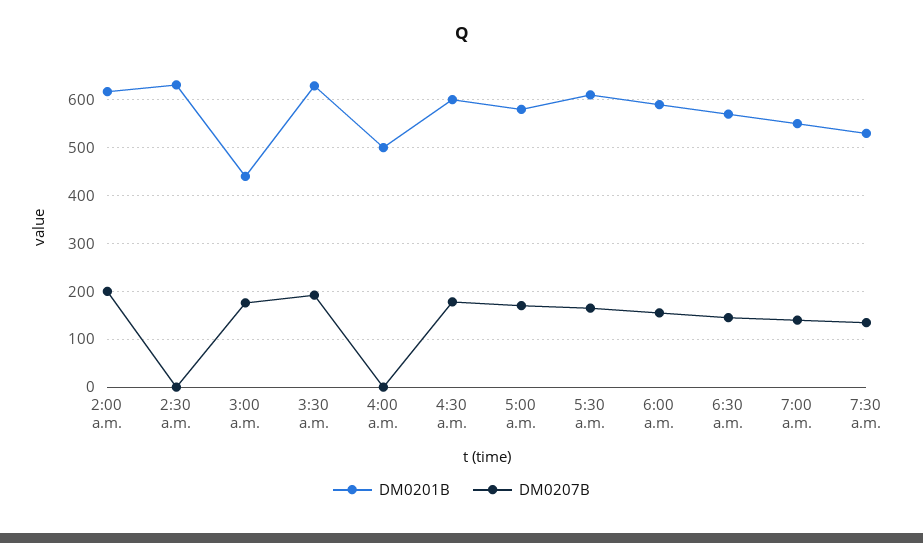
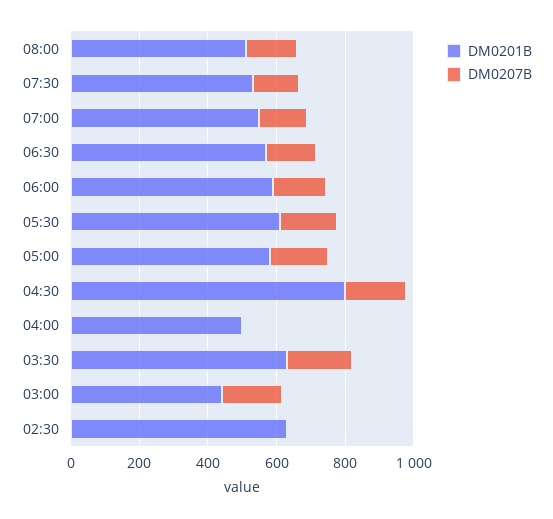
DM0201B, 2:00 a.m.: 620 -> none
DM0207B, 2:00 a.m.: 200 -> none
DM0201B, 4:30 a.m.: 600 -> 800
DM0201B, 08:00: none -> 500
DM0207B, 08:00: none -> 150

